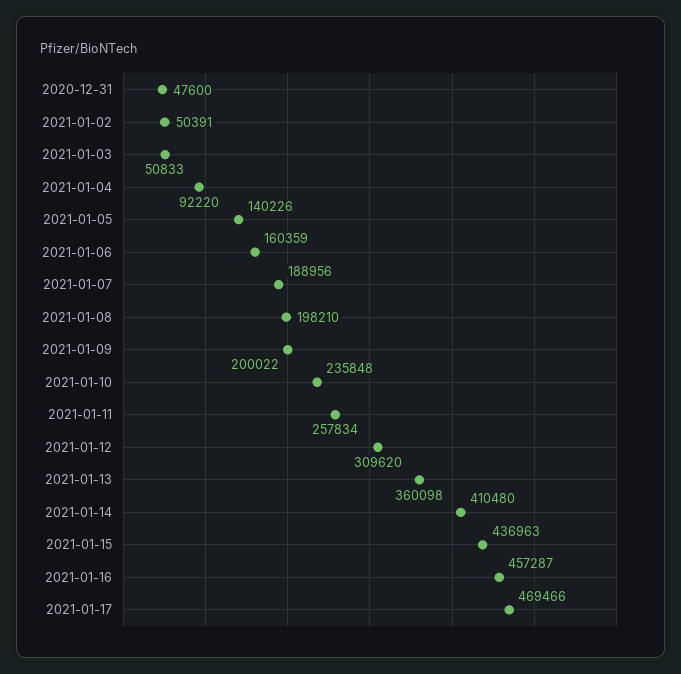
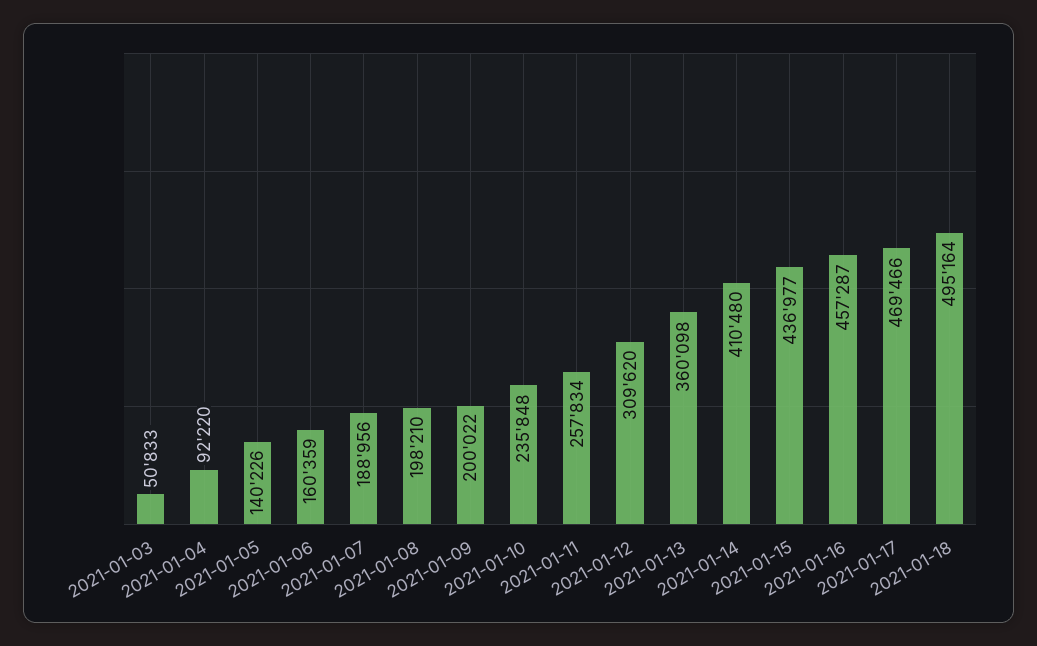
2020-12-31: 47600 -> none
2021-01-02: 50391 -> none
2021-01-15: 436963 -> 436977
2021-01-18: none -> 495164

